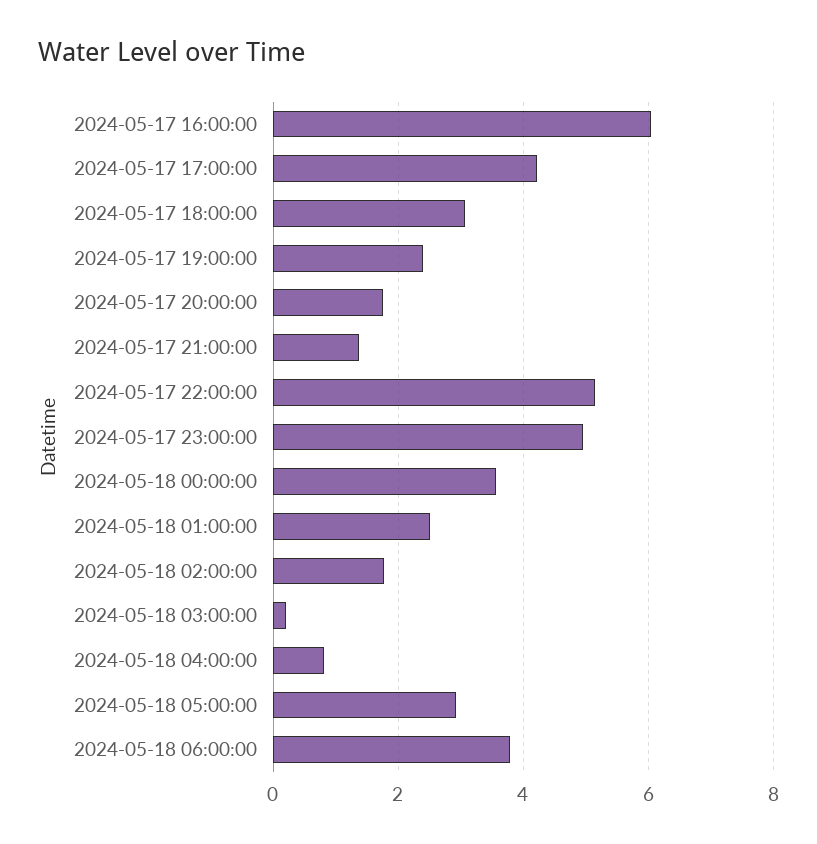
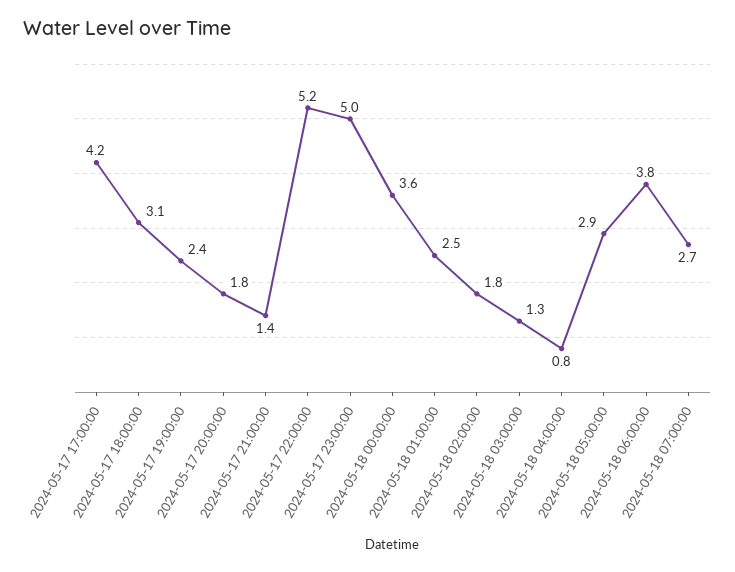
2024-05-17 16:00:00: 6 -> none
2024-05-18 03:00:00: 0.2 -> 1.3
2024-05-18 07:00:00: none -> 2.7

